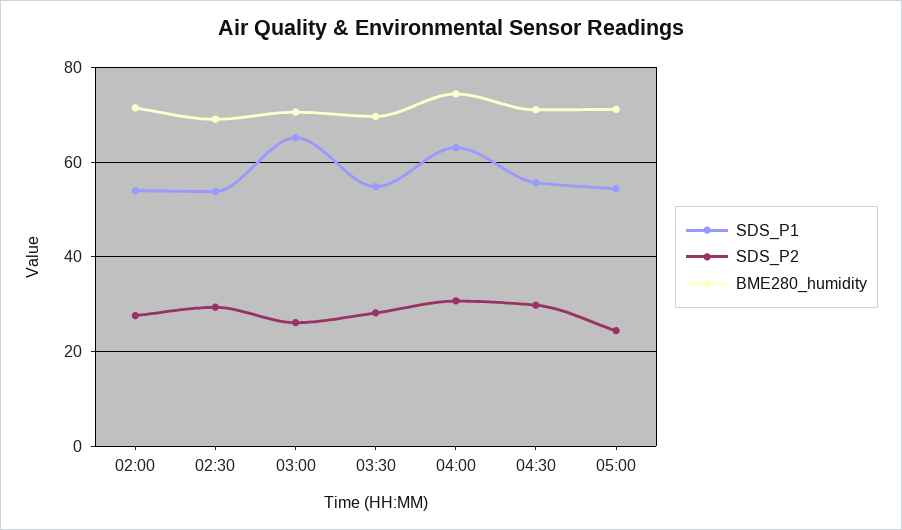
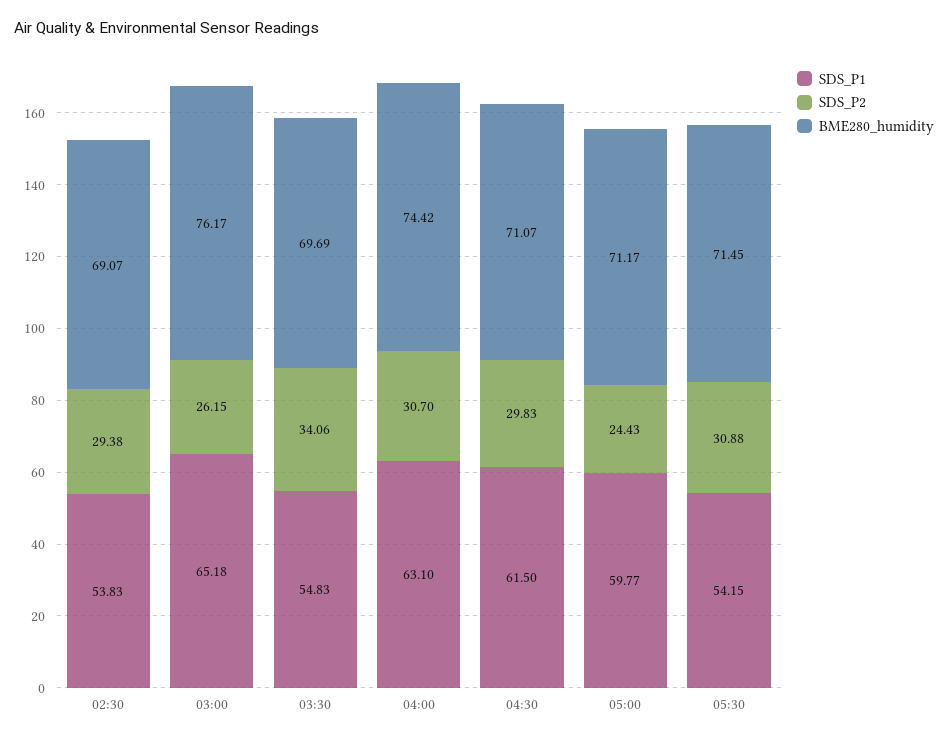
SDS_P1, 02:00: 54 -> none
SDS_P2, 02:00: 28 -> none
BME280_humidity, 02:00: 72 -> none
BME280_humidity, 03:00: 70 -> 76.17
SDS_P2, 03:30: 28 -> 34.06
SDS_P1, 04:30: 56 -> 61.5
SDS_P1, 05:00: 54 -> 59.77
SDS_P1, 05:30: none -> 54.15
SDS_P2, 05:30: none -> 30.88
BME280_humidity, 05:30: none -> 71.45

